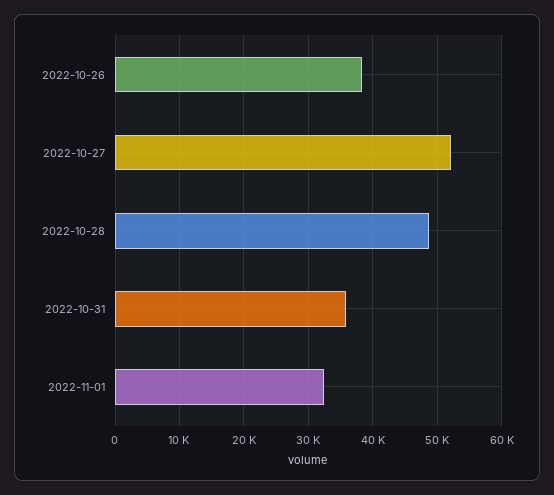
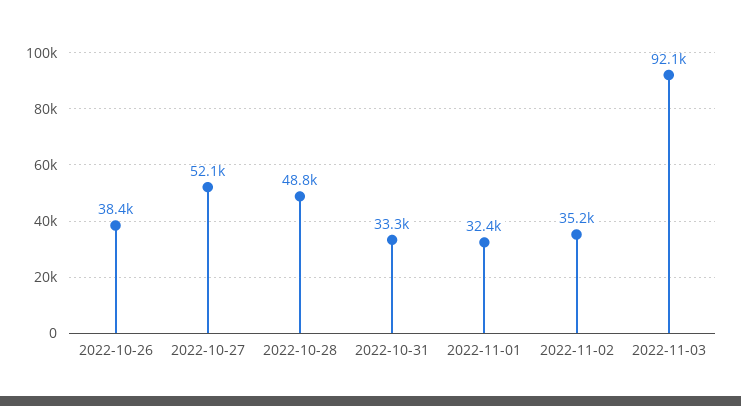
2022-10-31: 36000 -> 33300
2022-11-02: none -> 35200
2022-11-03: none -> 92100

